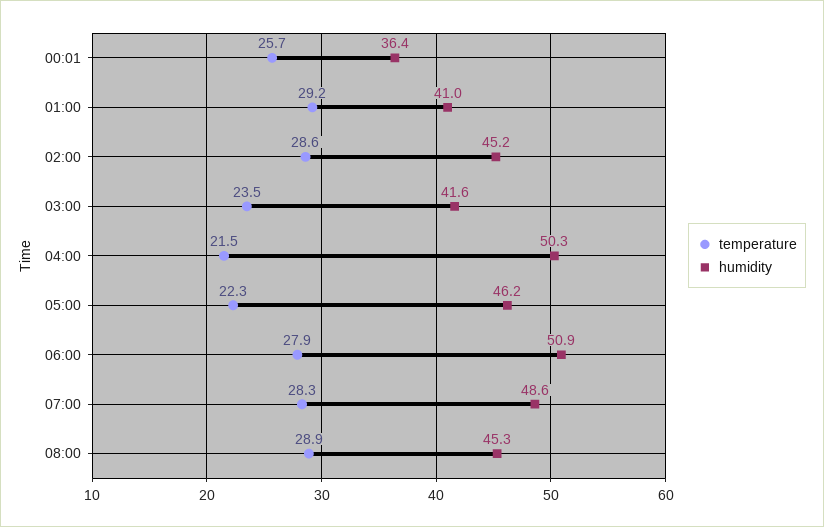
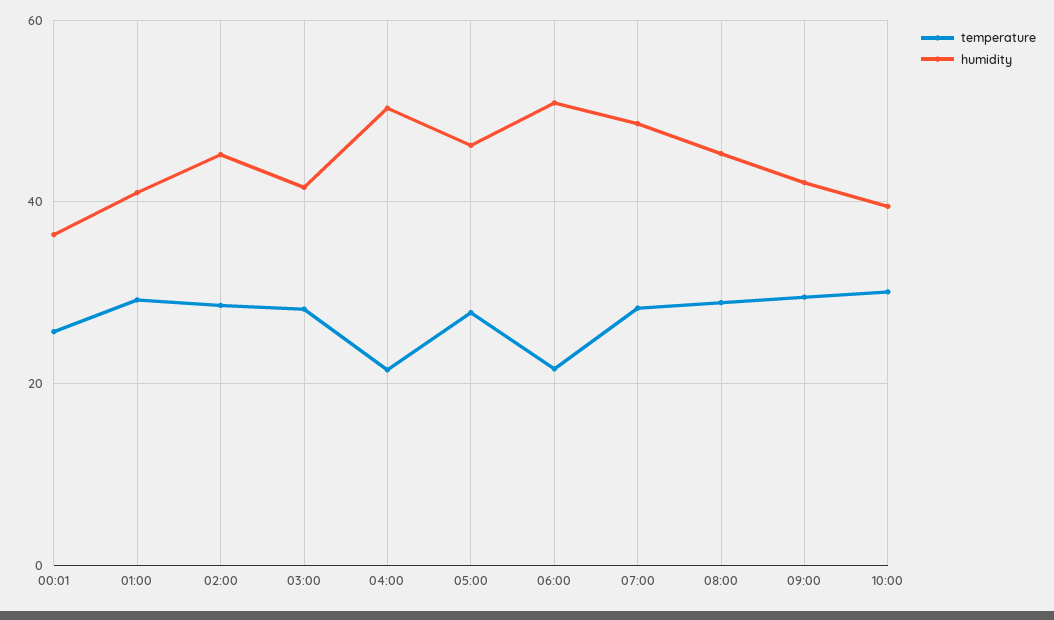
temperature, 03:00: 23.5 -> 28
temperature, 05:00: 22.3 -> 28
temperature, 06:00: 27.9 -> 22
temperature, 09:00: none -> 30
humidity, 09:00: none -> 42
temperature, 10:00: none -> 30
humidity, 10:00: none -> 40

